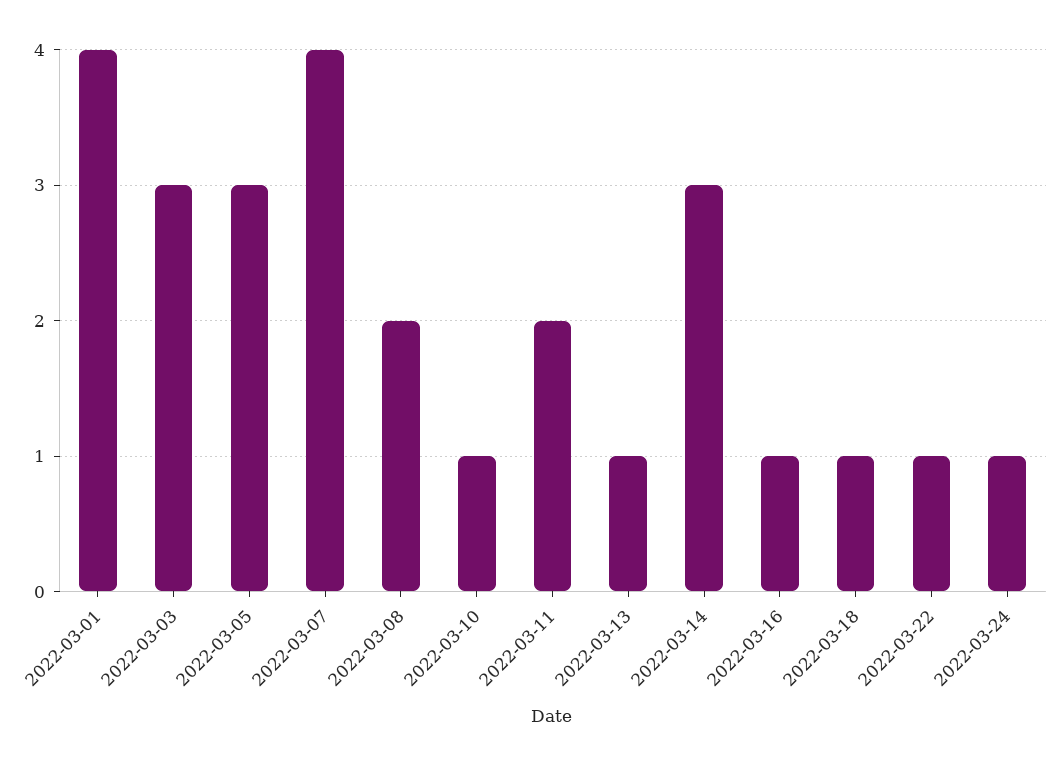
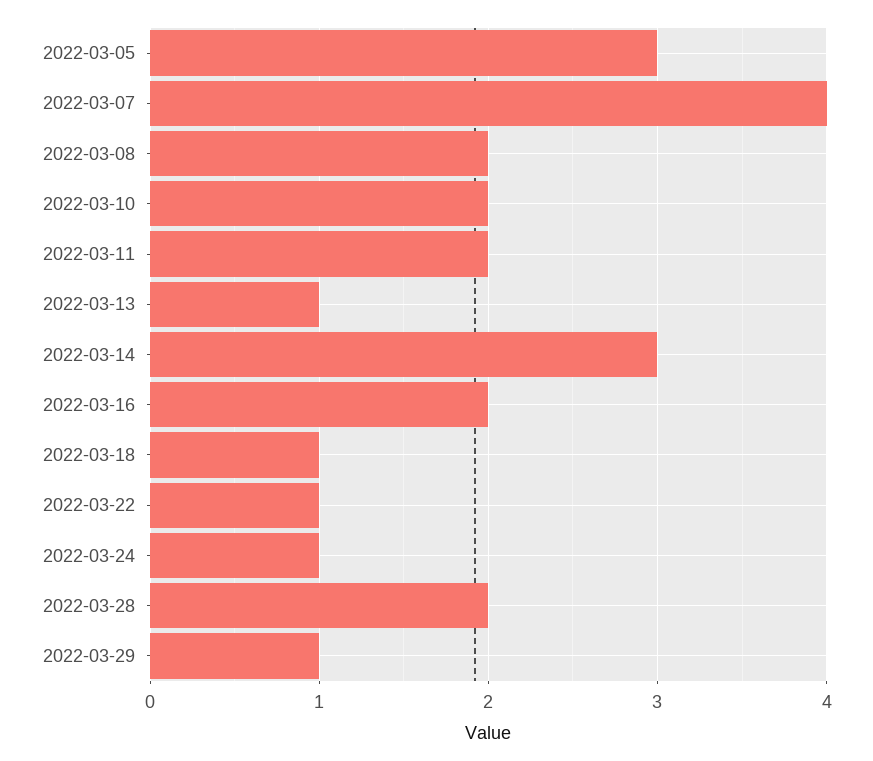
2022-03-01: 4 -> none
2022-03-03: 3 -> none
2022-03-10: 1 -> 2
2022-03-16: 1 -> 2
2022-03-28: none -> 2
2022-03-29: none -> 1

